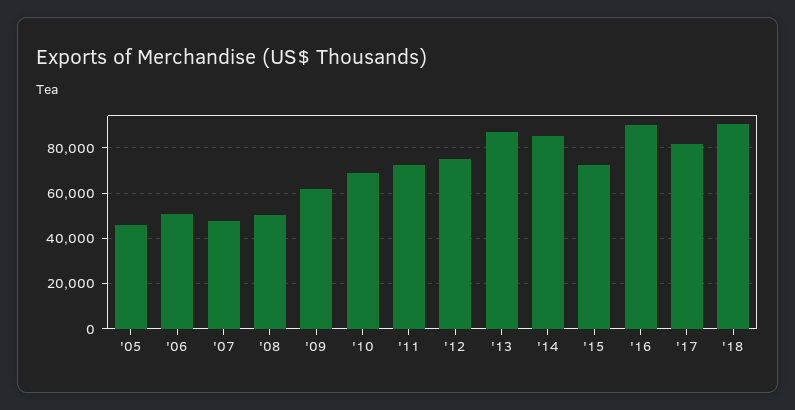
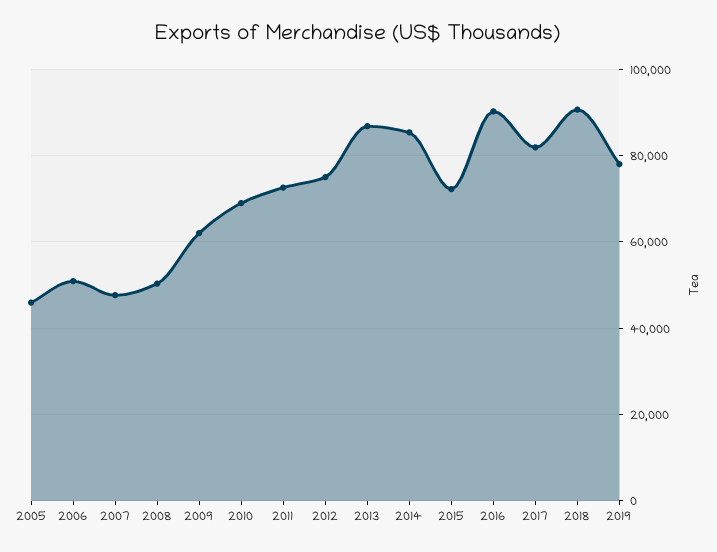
2019: none -> 78000

